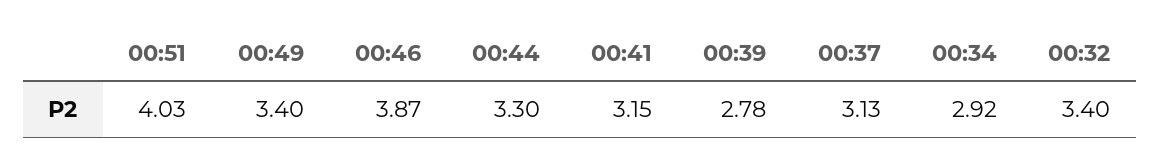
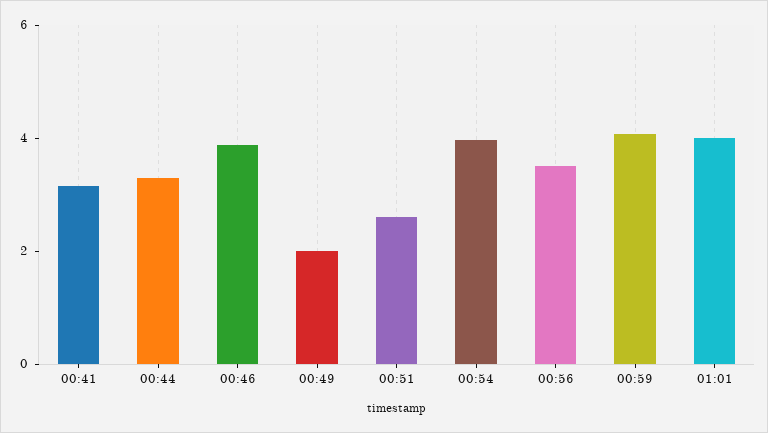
00:51: 4.03 -> 2.5
00:49: 3.4 -> 2
00:39: 2.78 -> none
00:37: 3.13 -> none
00:34: 2.92 -> none
00:32: 3.4 -> none
00:54: none -> 4
00:56: none -> 3.5
00:59: none -> 4
01:01: none -> 4

